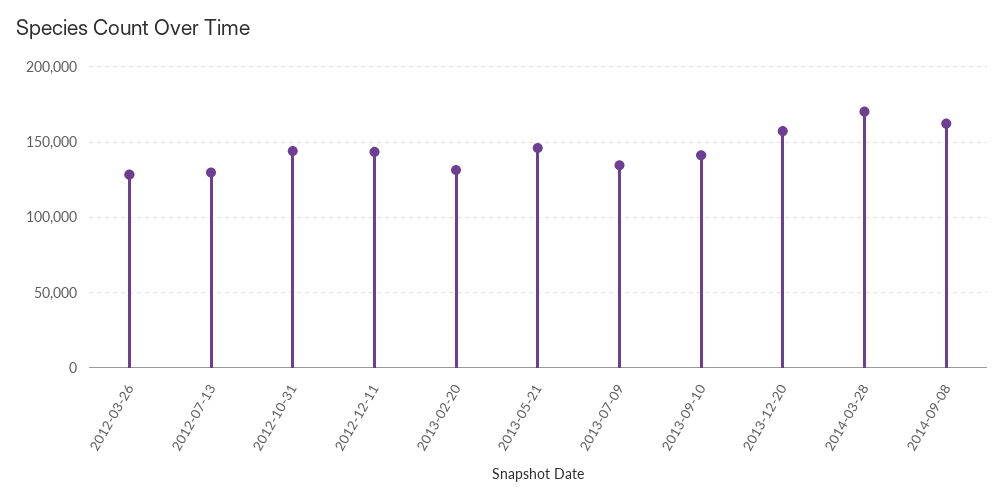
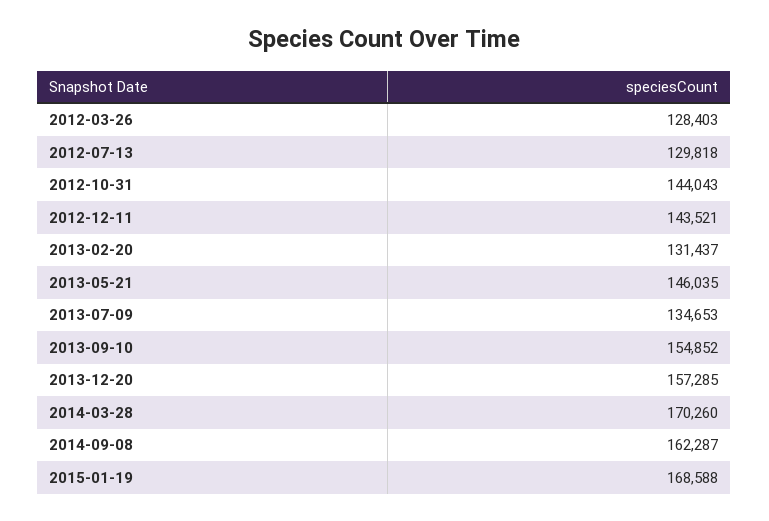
2013-09-10: 140000 -> 154852
2015-01-19: none -> 168588

